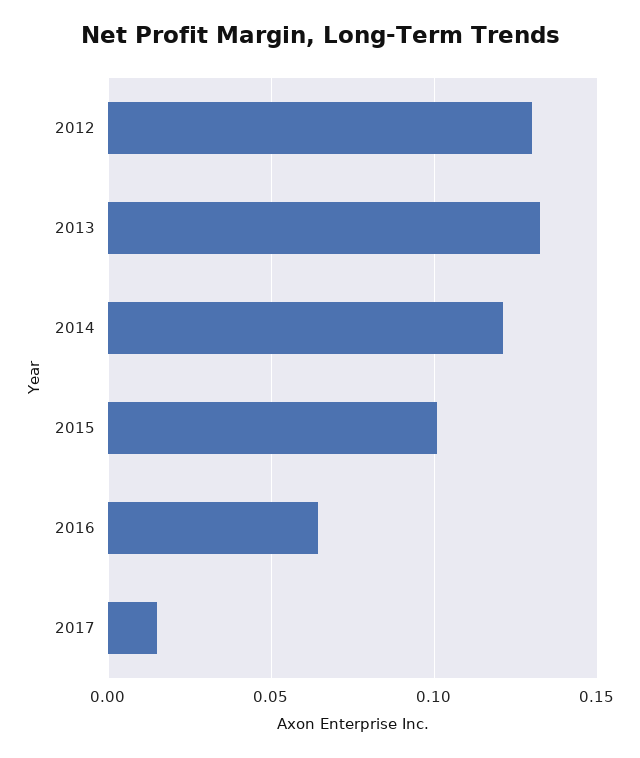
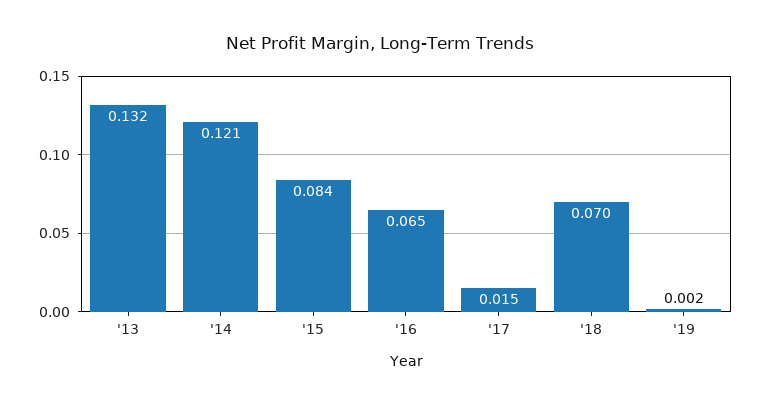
2012: 0.13 -> none
2015: 0.1 -> 0.084
'18: none -> 0.07
'19: none -> 0.002

